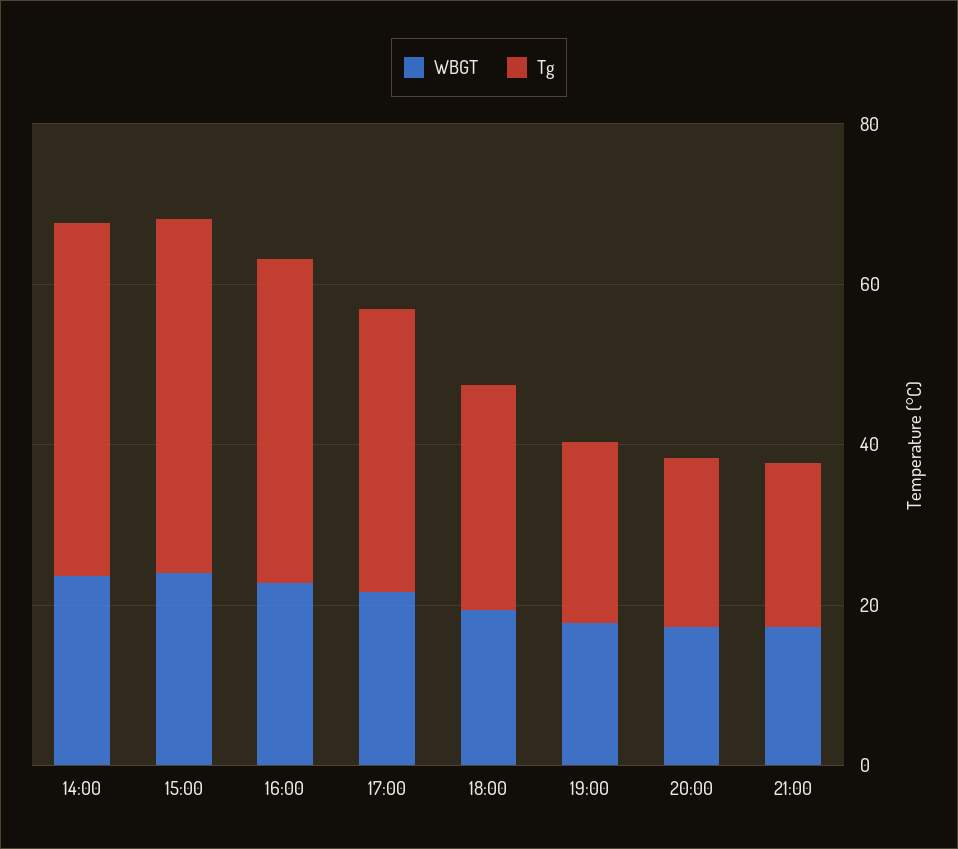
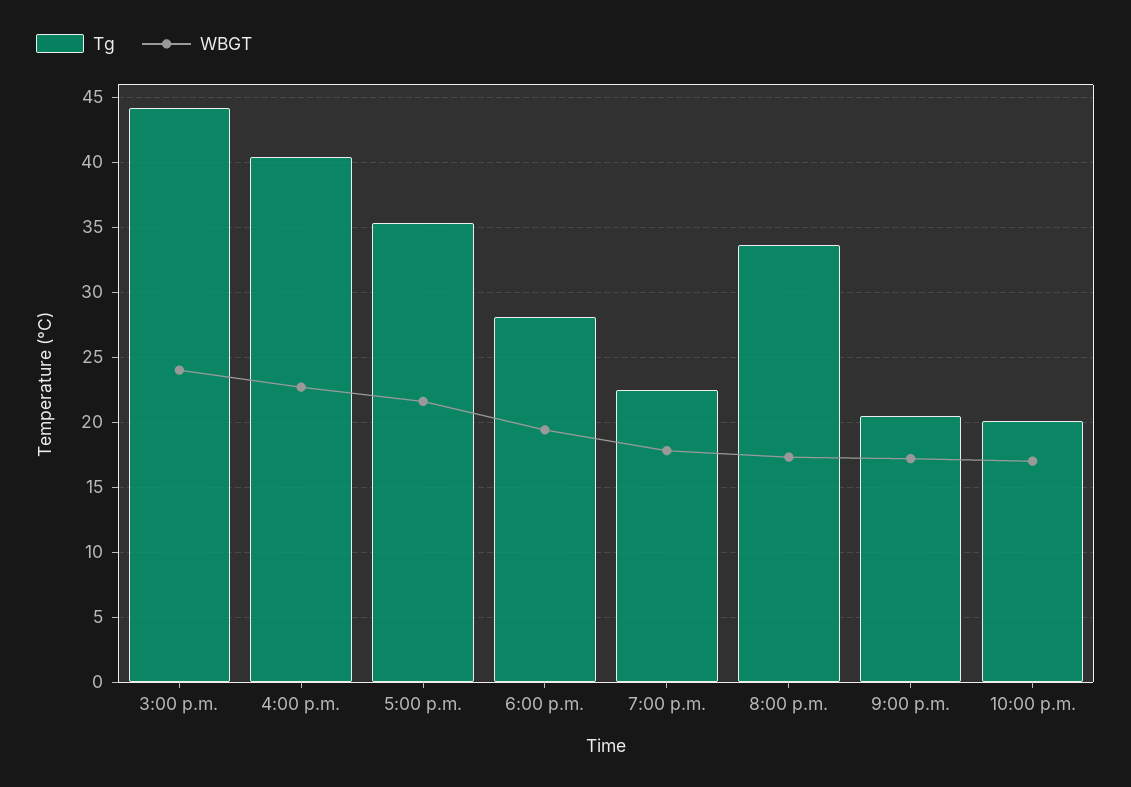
WBGT, 14:00: 25 -> none
Tg, 14:00: 45 -> none
Tg, 20:00: 20 -> 33.5
Tg, 10:00 p.m.: none -> 20
WBGT, 10:00 p.m.: none -> 17

